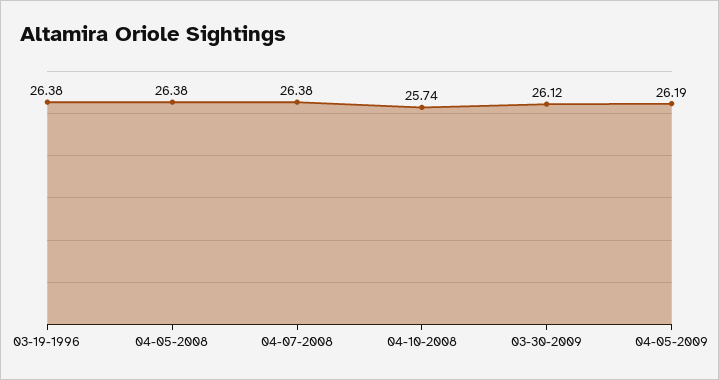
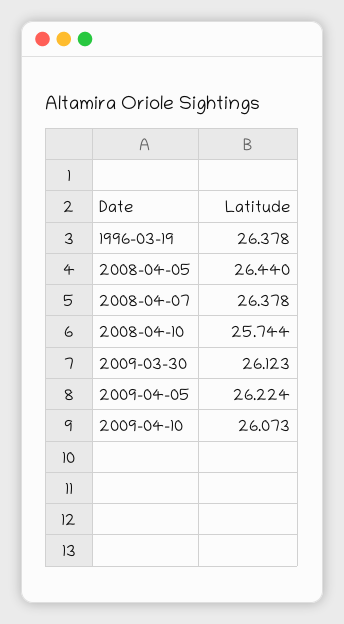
04-05-2008: 26.38 -> 26.44
04-05-2009: 26.19 -> 26.224
2009-04-10: none -> 26.073

